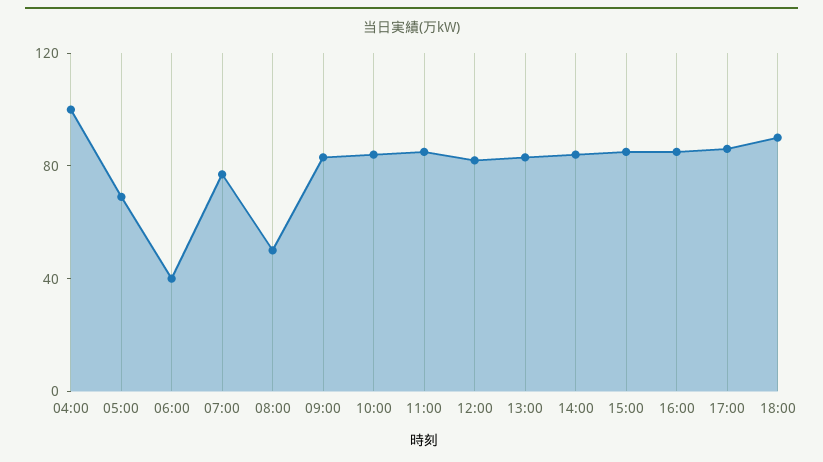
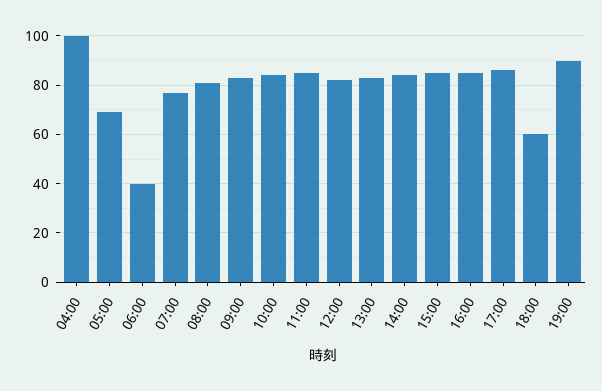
08:00: 50 -> 80
18:00: 90 -> 60
19:00: none -> 90

